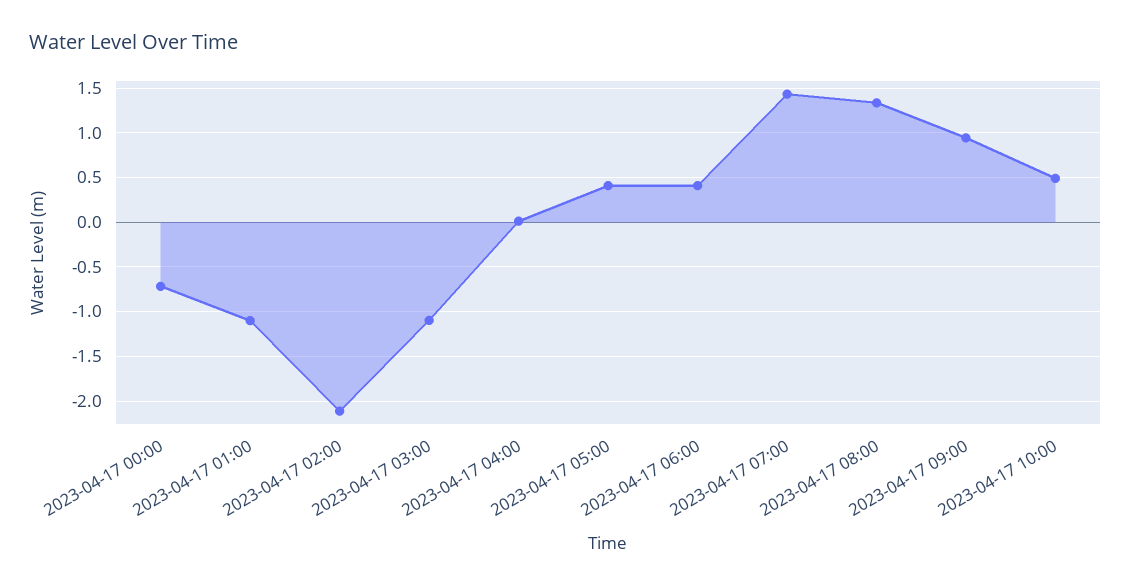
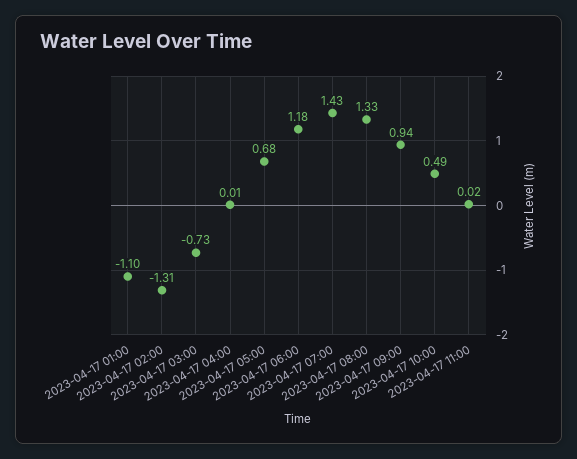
2023-04-17 00:00: -0.7 -> none
2023-04-17 02:00: -2.1 -> -1.31
2023-04-17 03:00: -1.1 -> -0.73
2023-04-17 05:00: 0.4 -> 0.68
2023-04-17 06:00: 0.4 -> 1.18
2023-04-17 11:00: none -> 0.02

